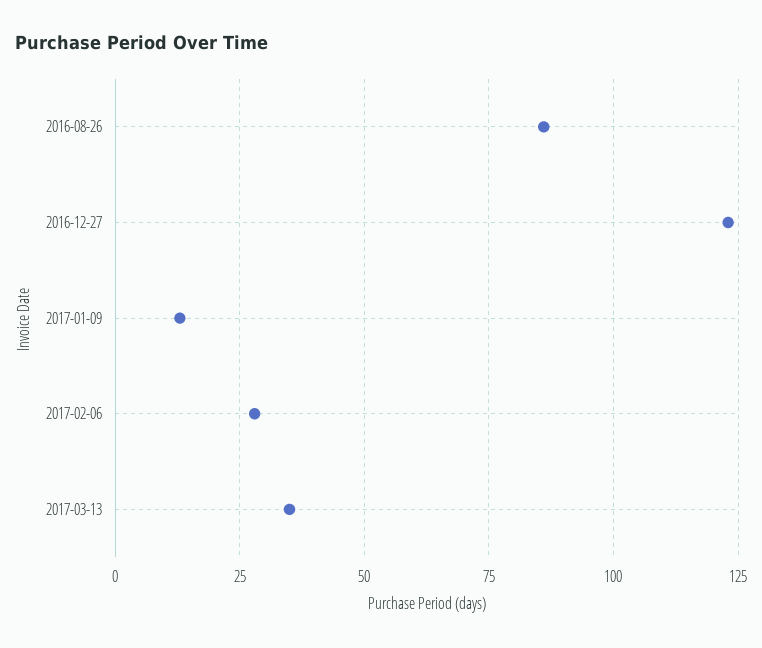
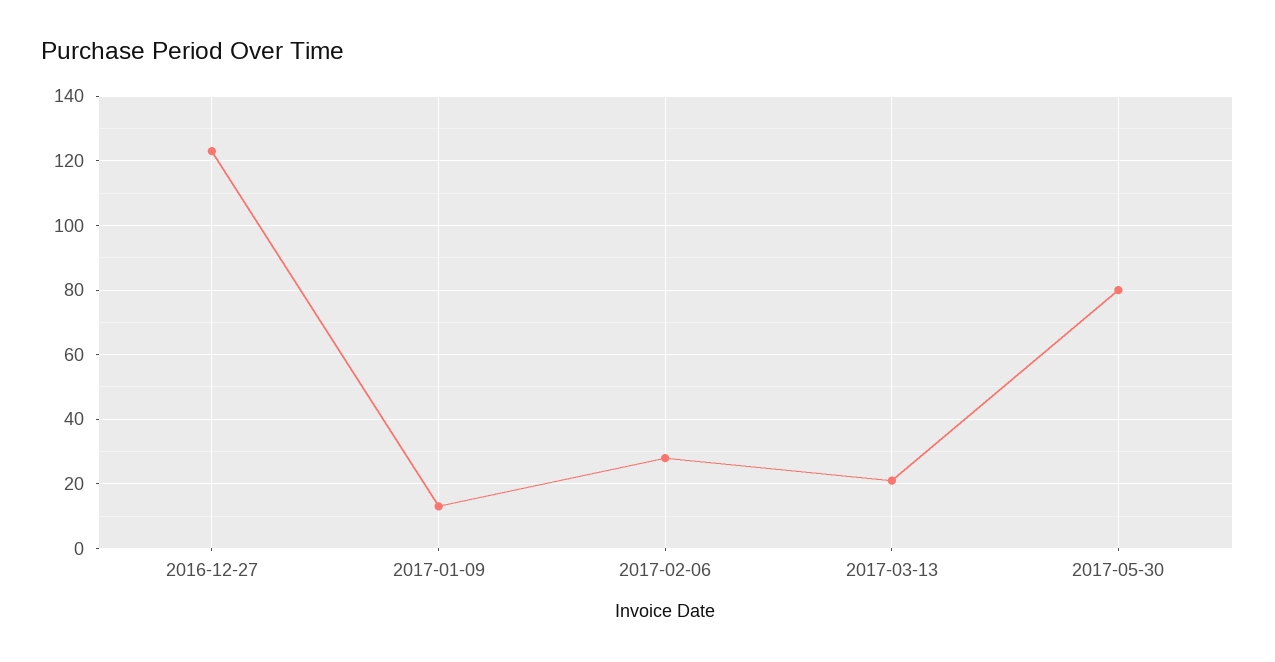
2016-08-26: 85 -> none
2017-03-13: 35 -> 20
2017-05-30: none -> 80

